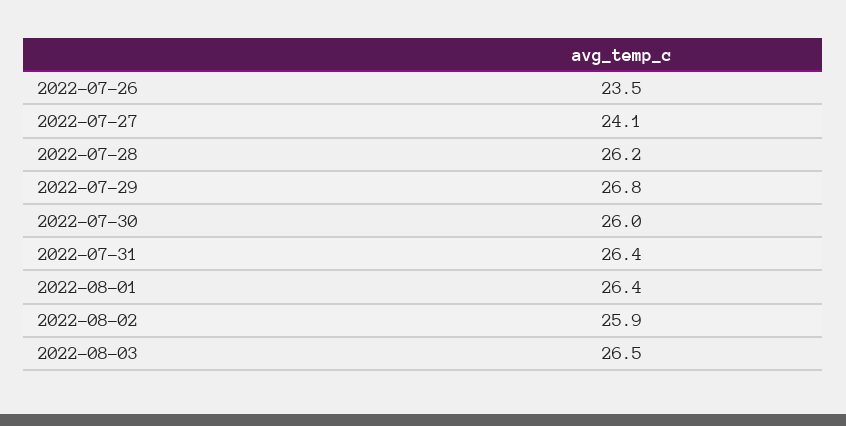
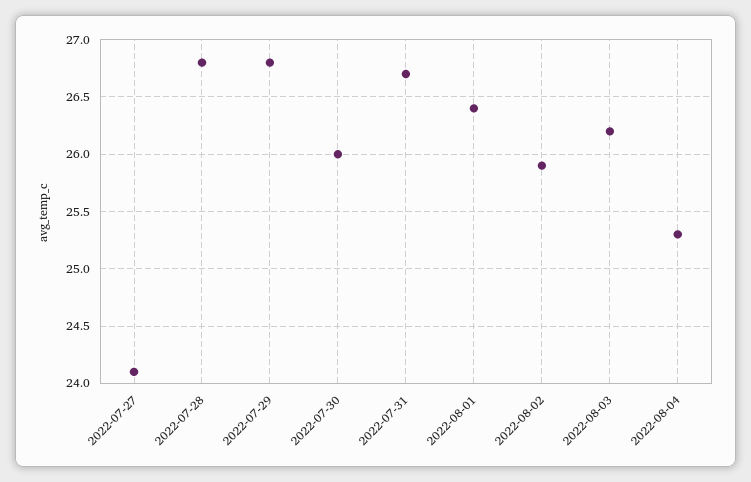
2022-07-26: 23.5 -> none
2022-07-28: 26.2 -> 26.8
2022-07-31: 26.4 -> 26.7
2022-08-03: 26.5 -> 26.2
2022-08-04: none -> 25.3

